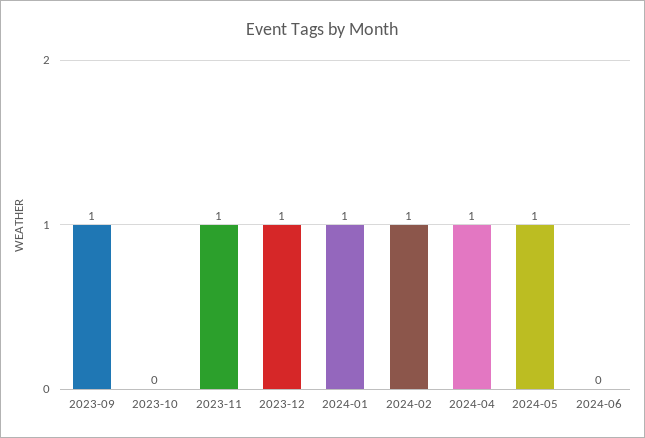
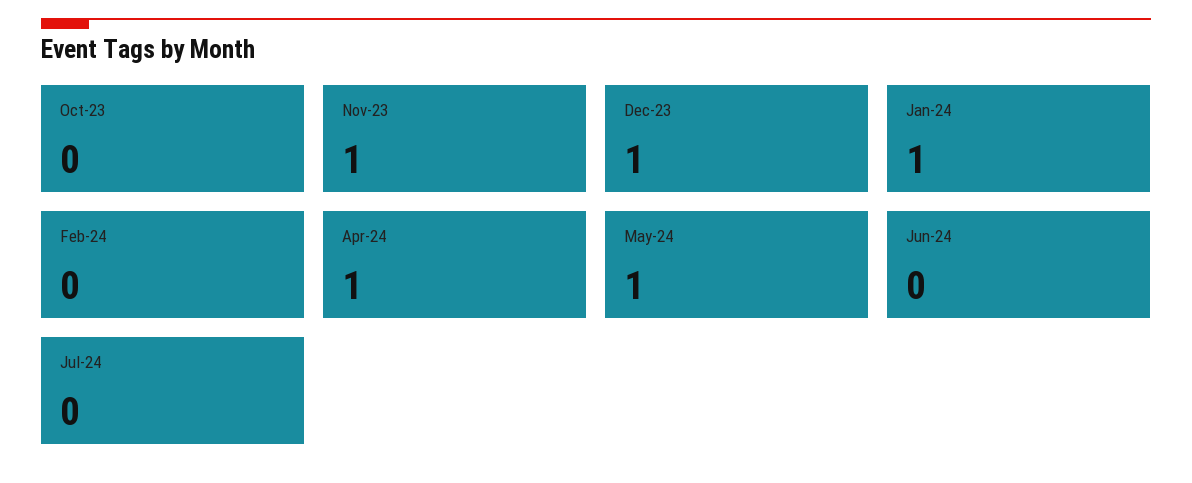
2023-09: 1 -> none
2024-02: 1 -> 0
Jul-24: none -> 0

